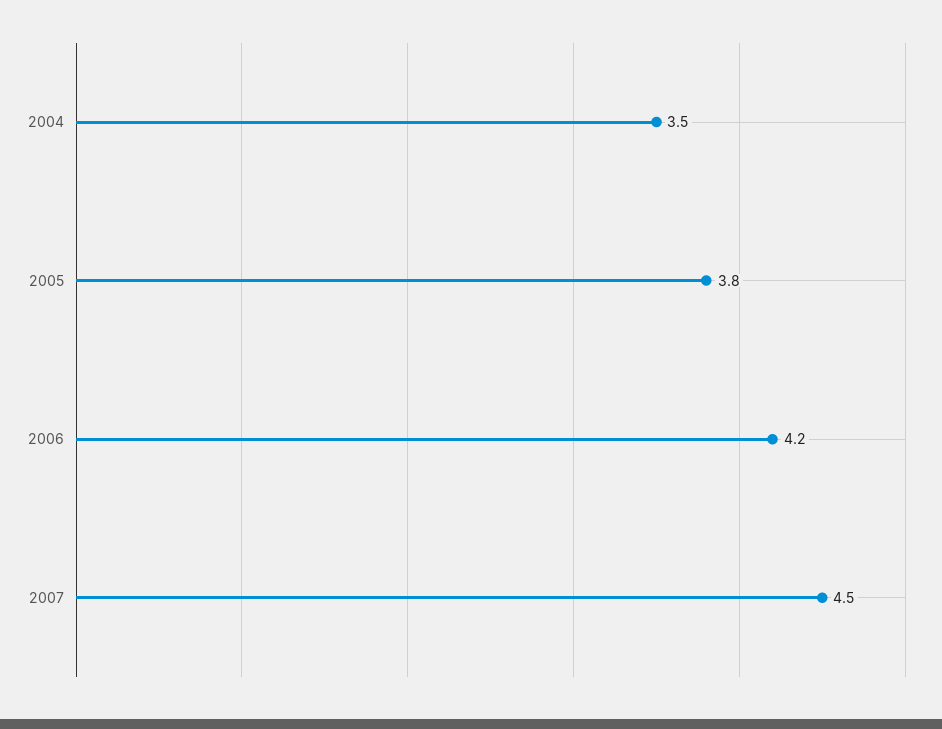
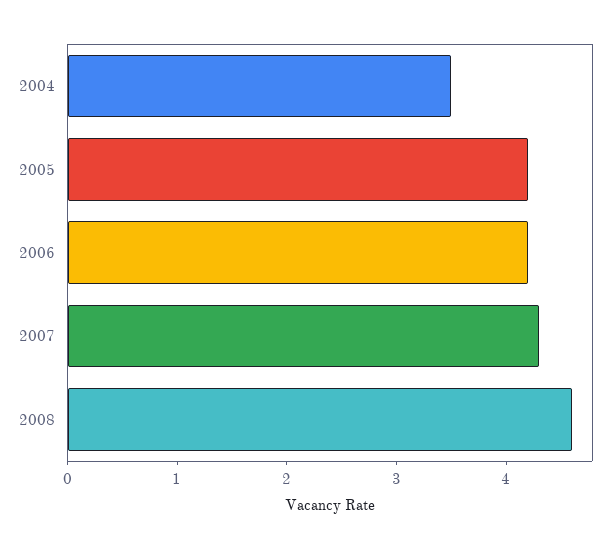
2005: 3.8 -> 4.2
2007: 4.5 -> 4.3
2008: none -> 4.6

